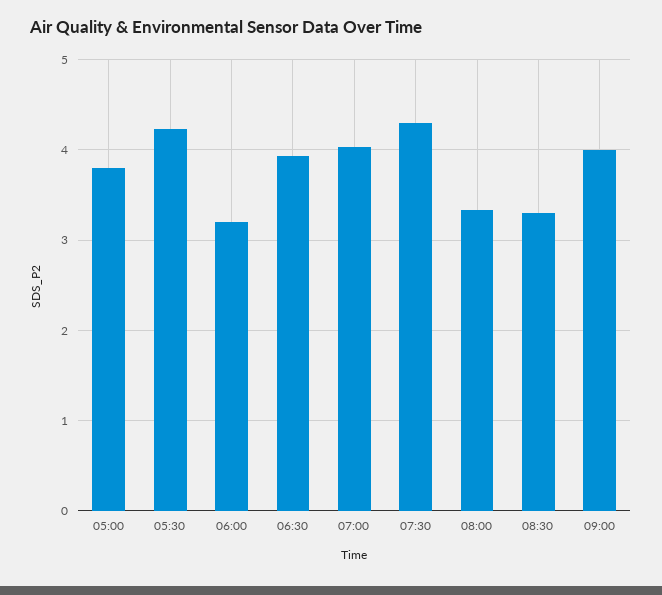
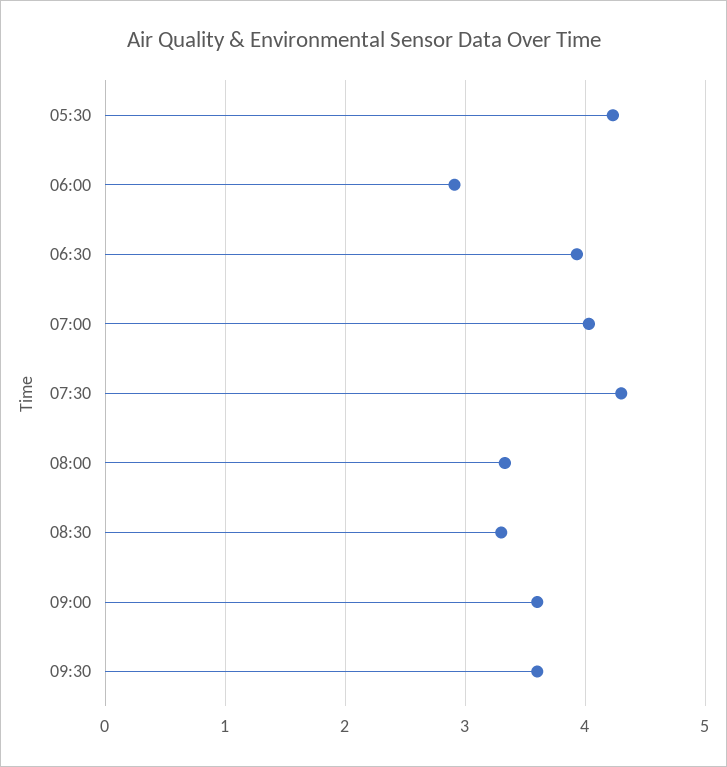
05:00: 3.8 -> none
06:00: 3.2 -> 2.9
09:00: 4 -> 3.6
09:30: none -> 3.6

